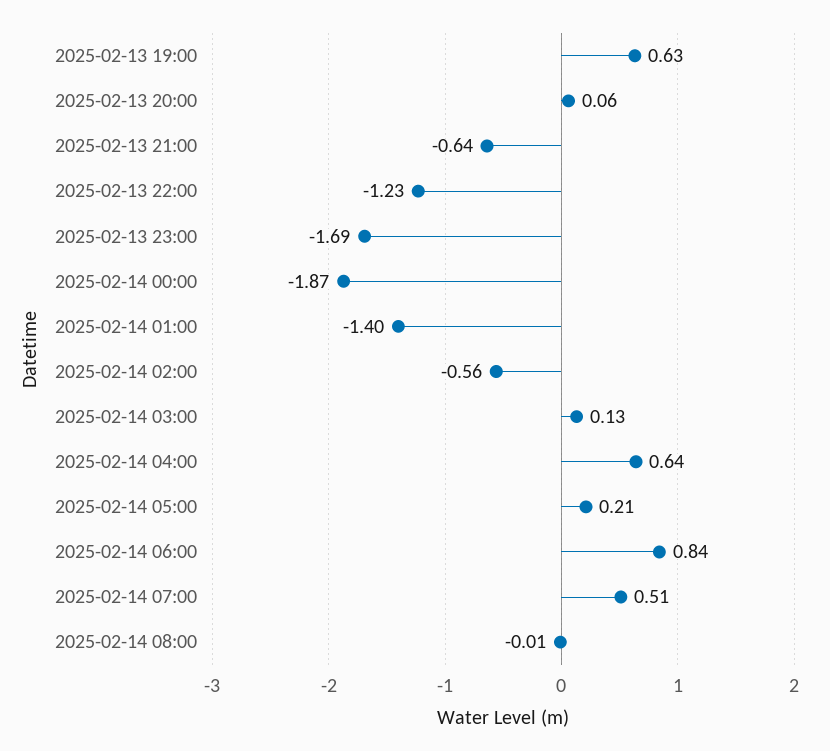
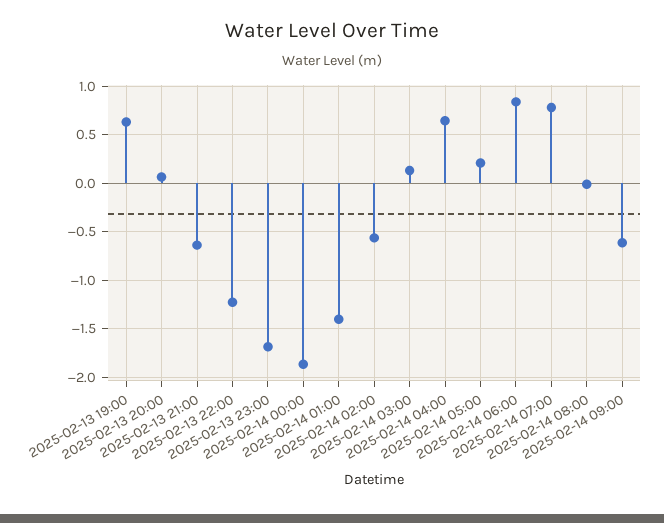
2025-02-14 07:00: 0.51 -> 0.8
2025-02-14 09:00: none -> -0.6

